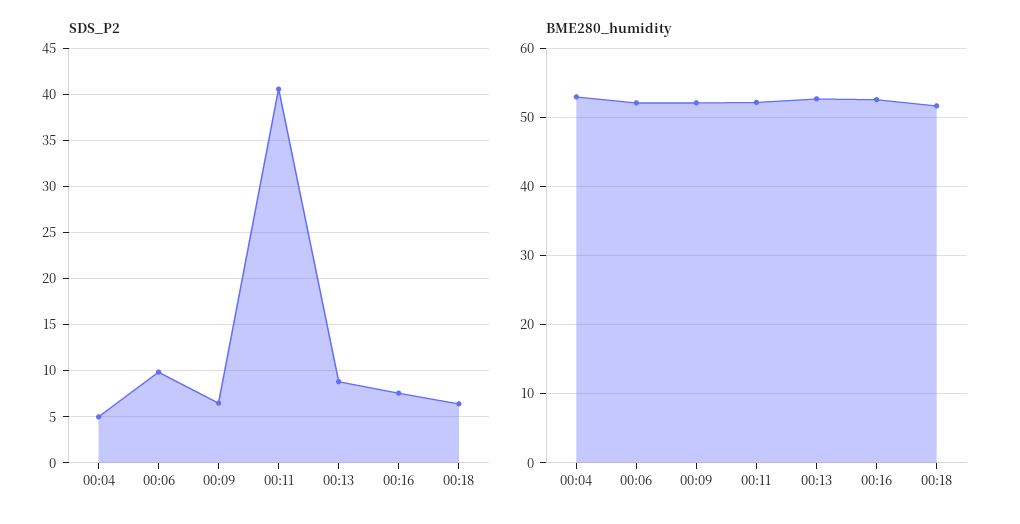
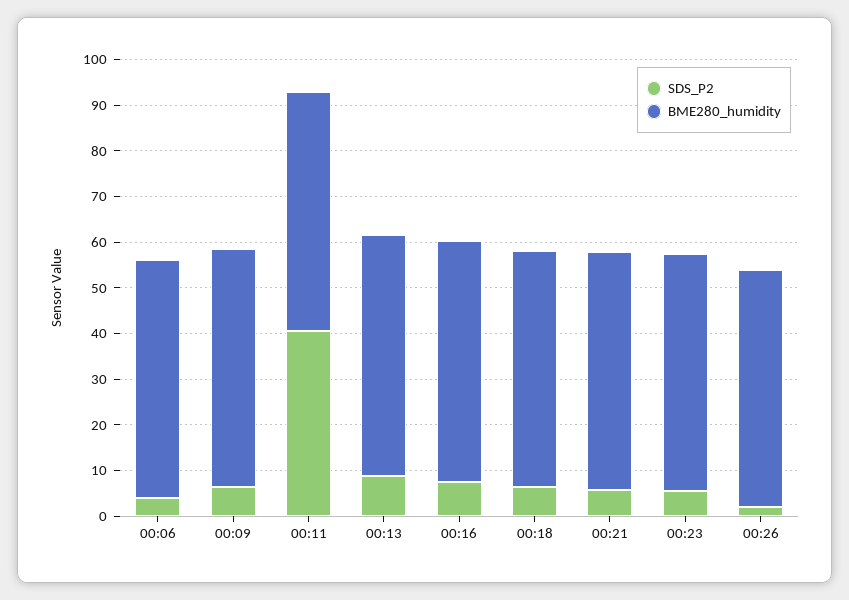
SDS_P2, 00:04: 5 -> none
SDS_P2, 00:06: 10 -> 4
BME280_humidity, 00:04: 53 -> none
SDS_P2, 00:21: none -> 6
BME280_humidity, 00:21: none -> 52
SDS_P2, 00:23: none -> 6
BME280_humidity, 00:23: none -> 52
SDS_P2, 00:26: none -> 2
BME280_humidity, 00:26: none -> 52

